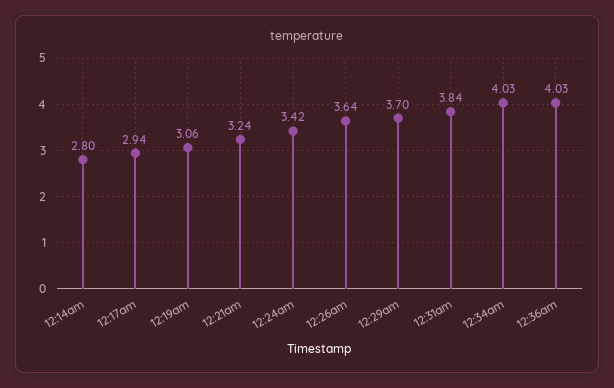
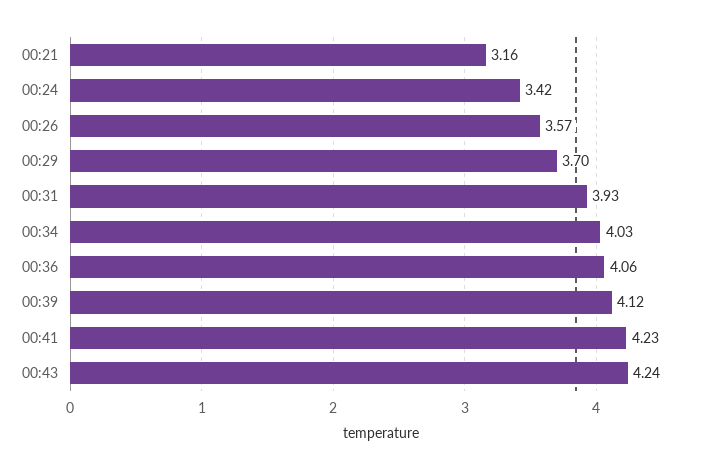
12:14am: 2.8 -> none
12:17am: 2.94 -> none
12:19am: 3.06 -> none
12:21am: 3.24 -> 3.16
12:26am: 3.64 -> 3.57
12:31am: 3.84 -> 3.93
12:36am: 4.03 -> 4.06
00:39: none -> 4.12
00:41: none -> 4.23
00:43: none -> 4.24

